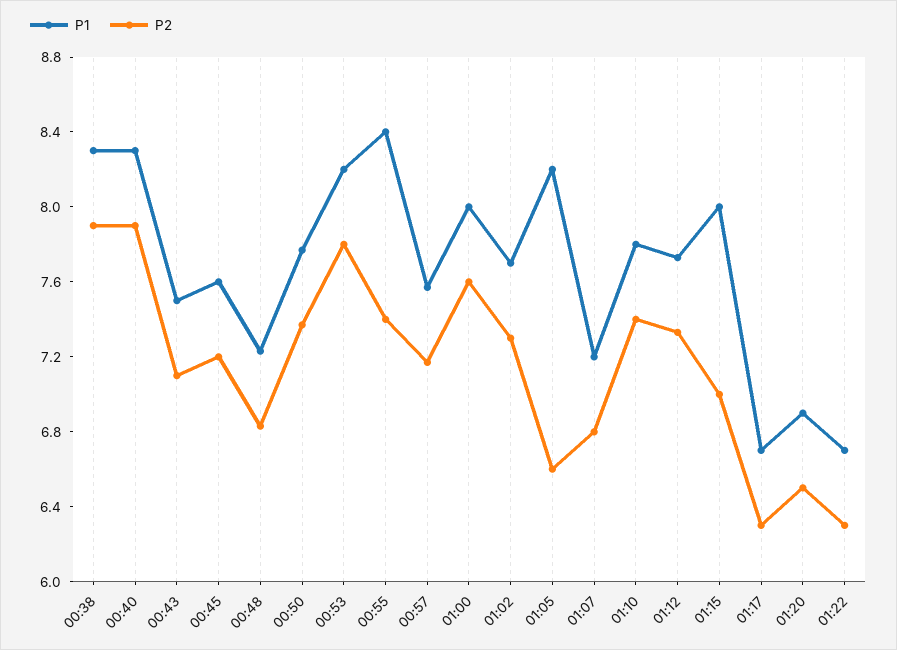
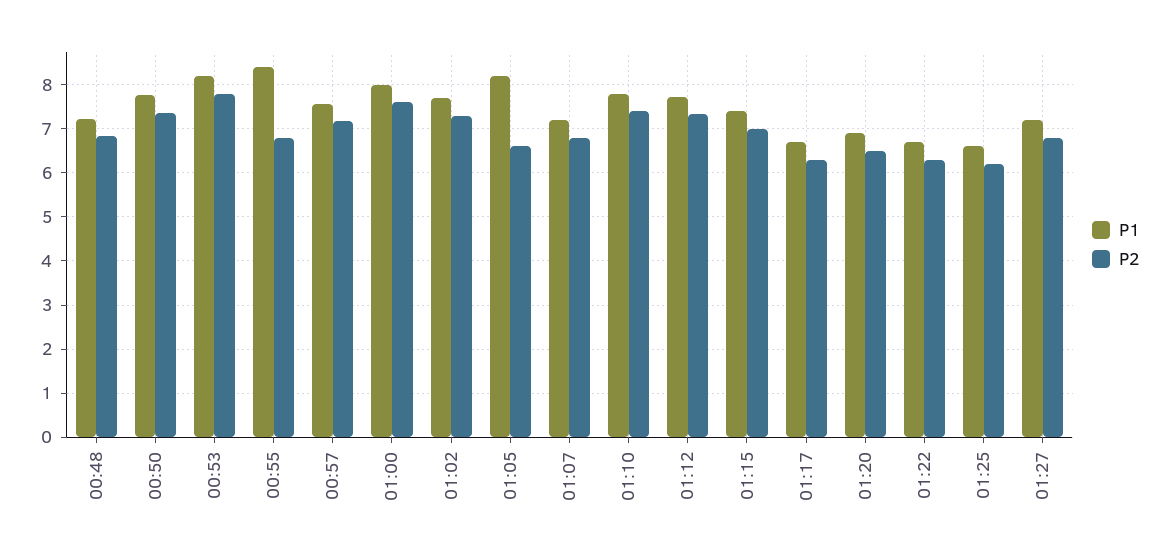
P1, 00:38: 8.3 -> none
P2, 00:38: 7.9 -> none
P1, 00:40: 8.3 -> none
P2, 00:40: 7.9 -> none
P1, 00:43: 7.5 -> none
P2, 00:43: 7.1 -> none
P1, 00:45: 7.6 -> none
P2, 00:45: 7.2 -> none
P2, 00:55: 7.4 -> 6.8
P1, 01:15: 8 -> 7.4
P1, 01:25: none -> 6.6
P2, 01:25: none -> 6.2
P1, 01:27: none -> 7.2
P2, 01:27: none -> 6.8

